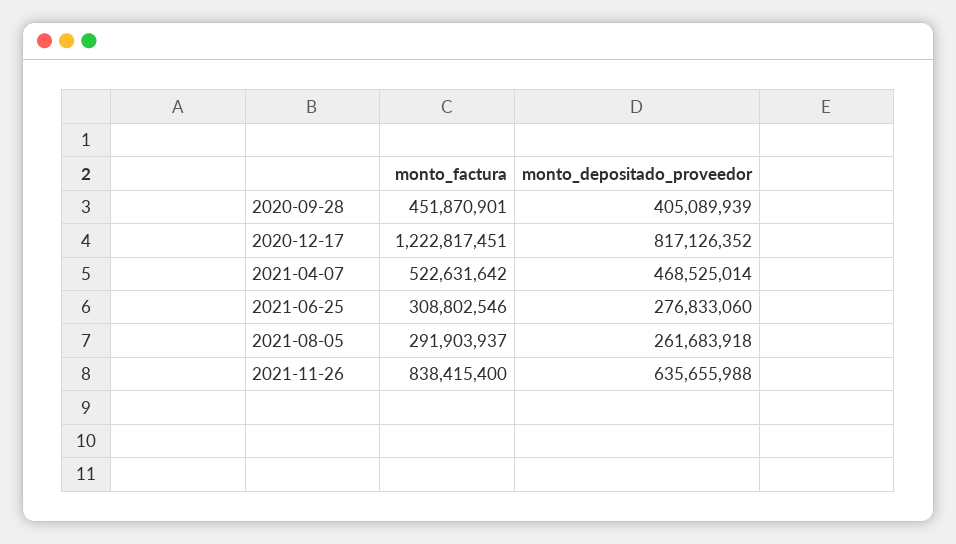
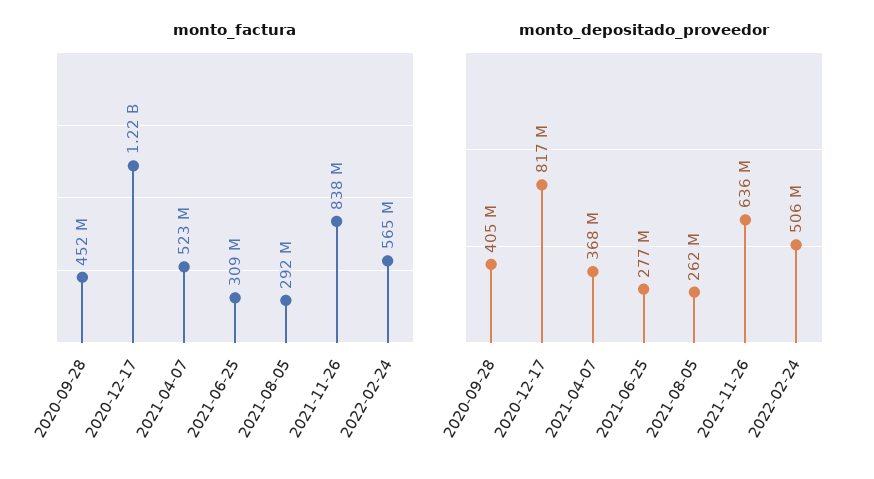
monto_depositado_proveedor, 2021-04-07: 468525014 -> 368000000
monto_factura, 2022-02-24: none -> 565000000
monto_depositado_proveedor, 2022-02-24: none -> 506000000

